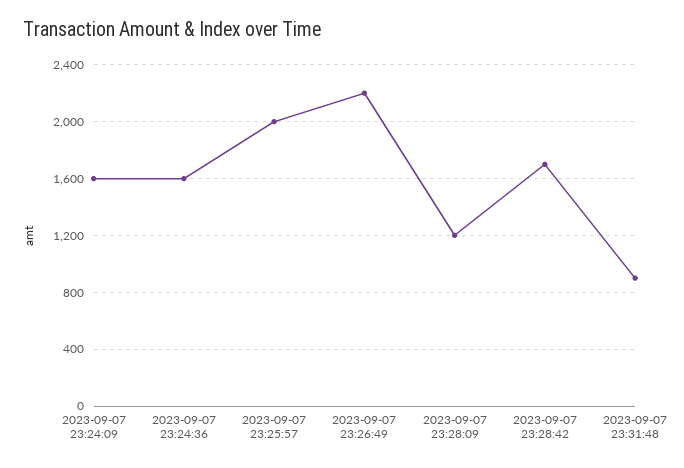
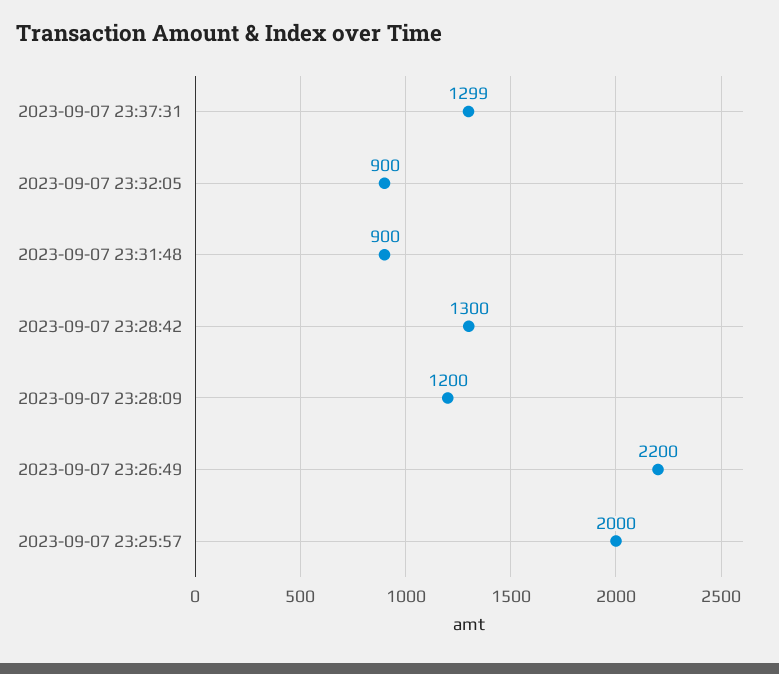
2023-09-07 23:24:09: 1600 -> none
2023-09-07 23:24:36: 1600 -> none
2023-09-07 23:28:42: 1700 -> 1300
2023-09-07 23:37:31: none -> 1299
2023-09-07 23:32:05: none -> 900

